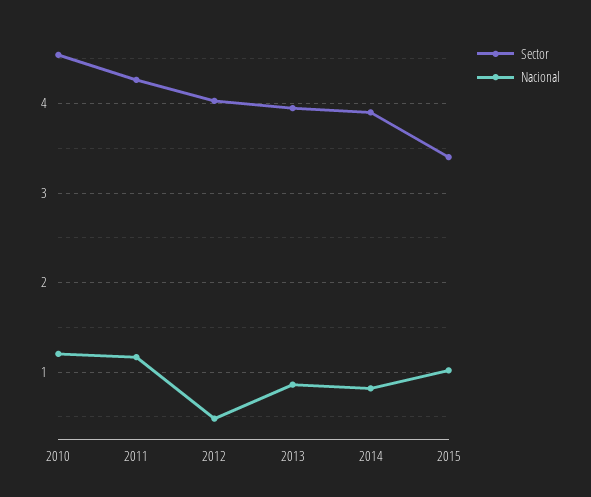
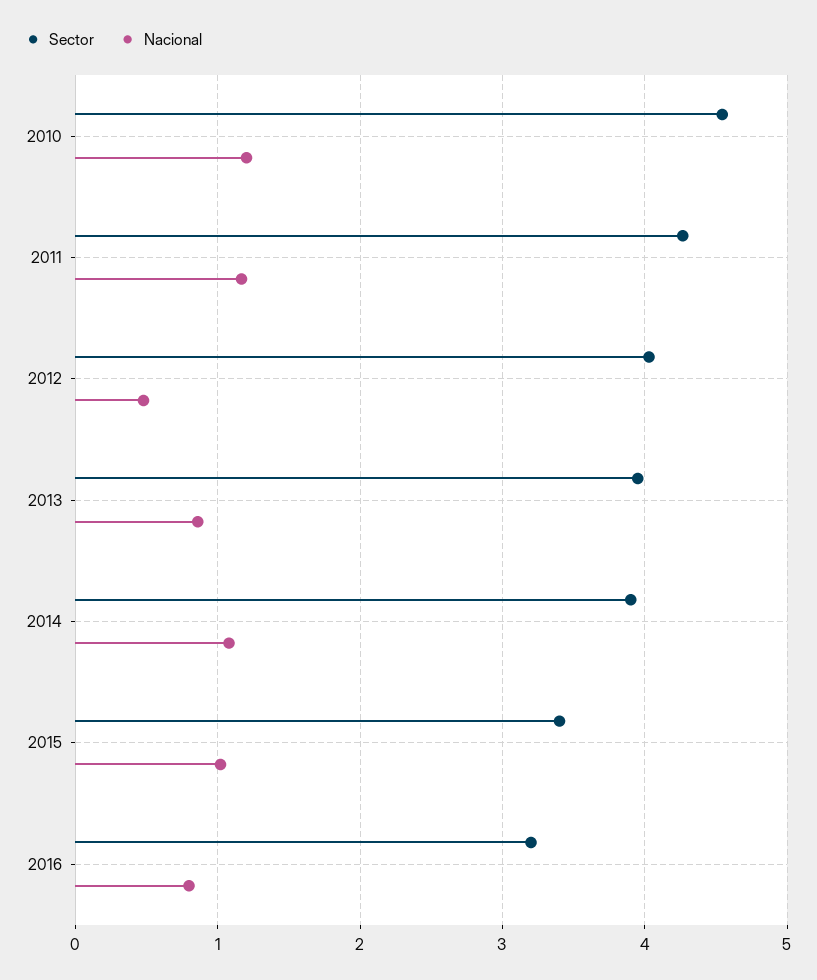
Nacional, 2014: 0.8 -> 1.1
Sector, 2016: none -> 3.2
Nacional, 2016: none -> 0.8

